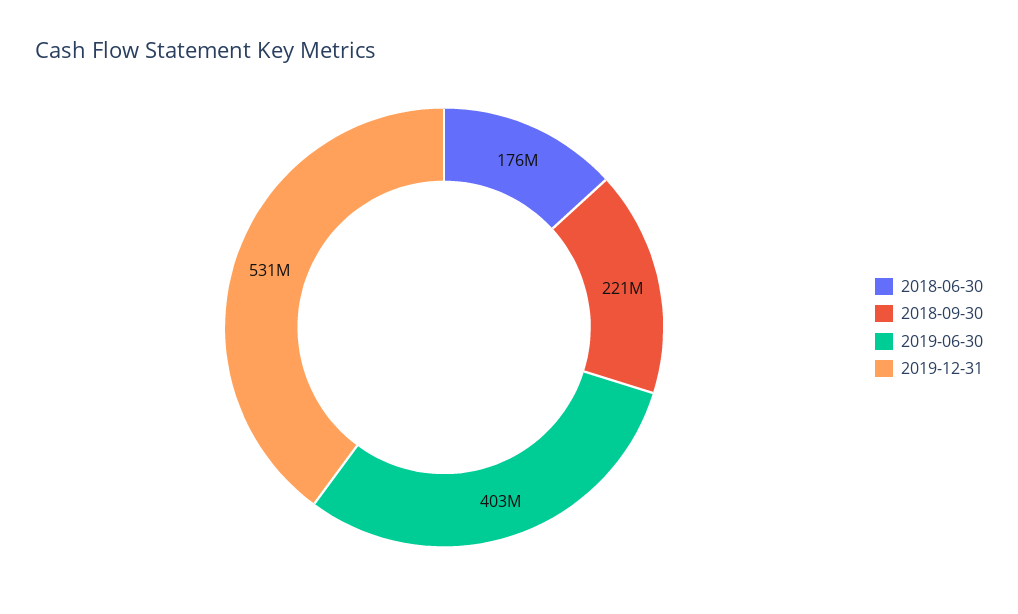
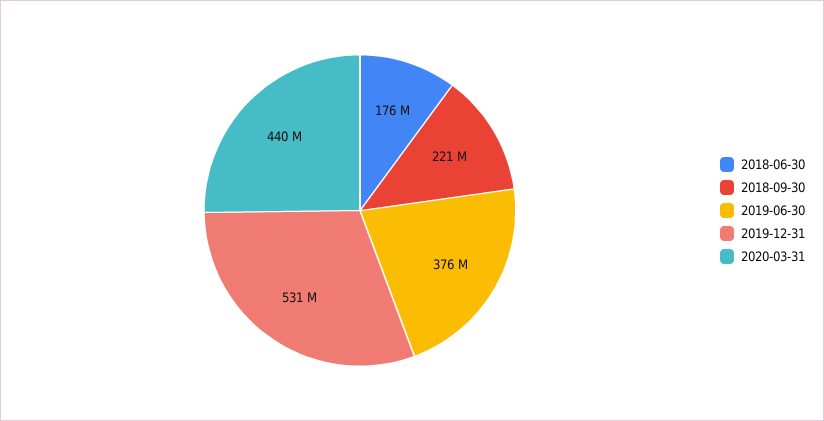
2019-06-30: 403000000 -> 376000000
2020-03-31: none -> 440000000

